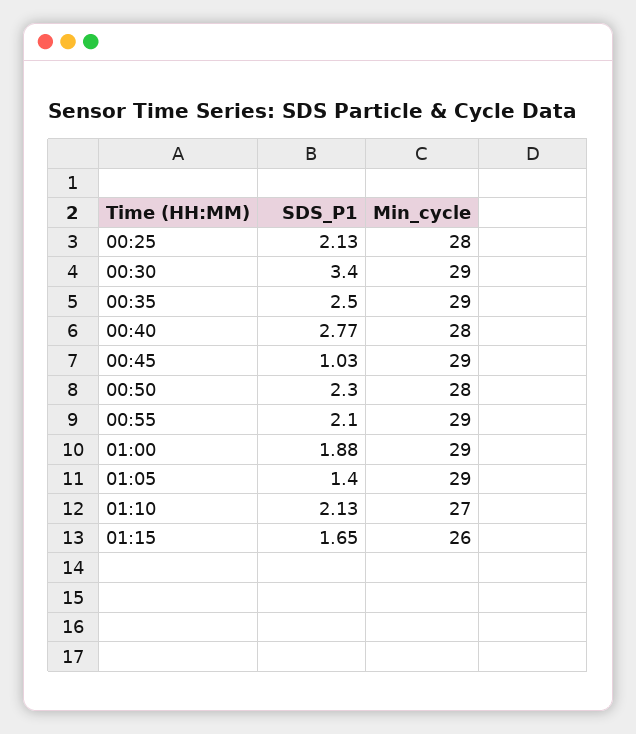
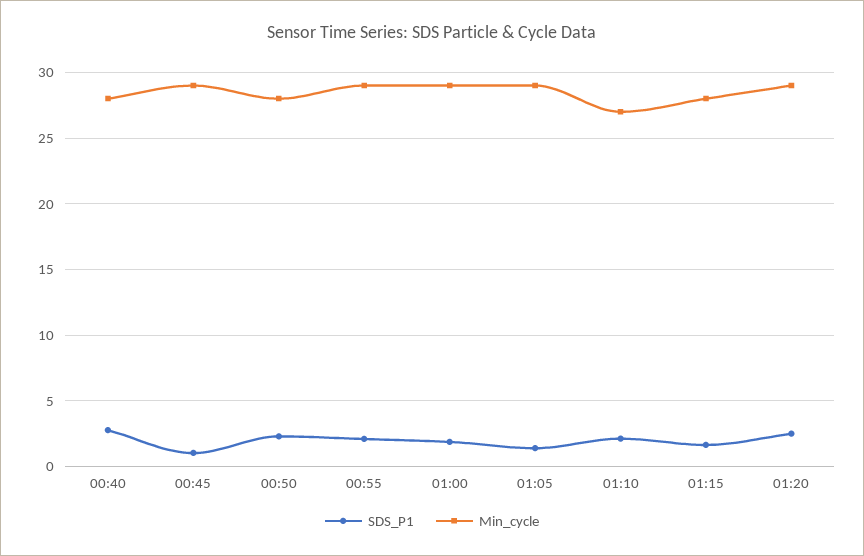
SDS_P1, 00:25: 2.13 -> none
Min_cycle, 00:25: 28 -> none
SDS_P1, 00:30: 3.4 -> none
Min_cycle, 00:30: 29 -> none
SDS_P1, 00:35: 2.5 -> none
Min_cycle, 00:35: 29 -> none
Min_cycle, 01:15: 26 -> 28
SDS_P1, 01:20: none -> 2.5
Min_cycle, 01:20: none -> 29

